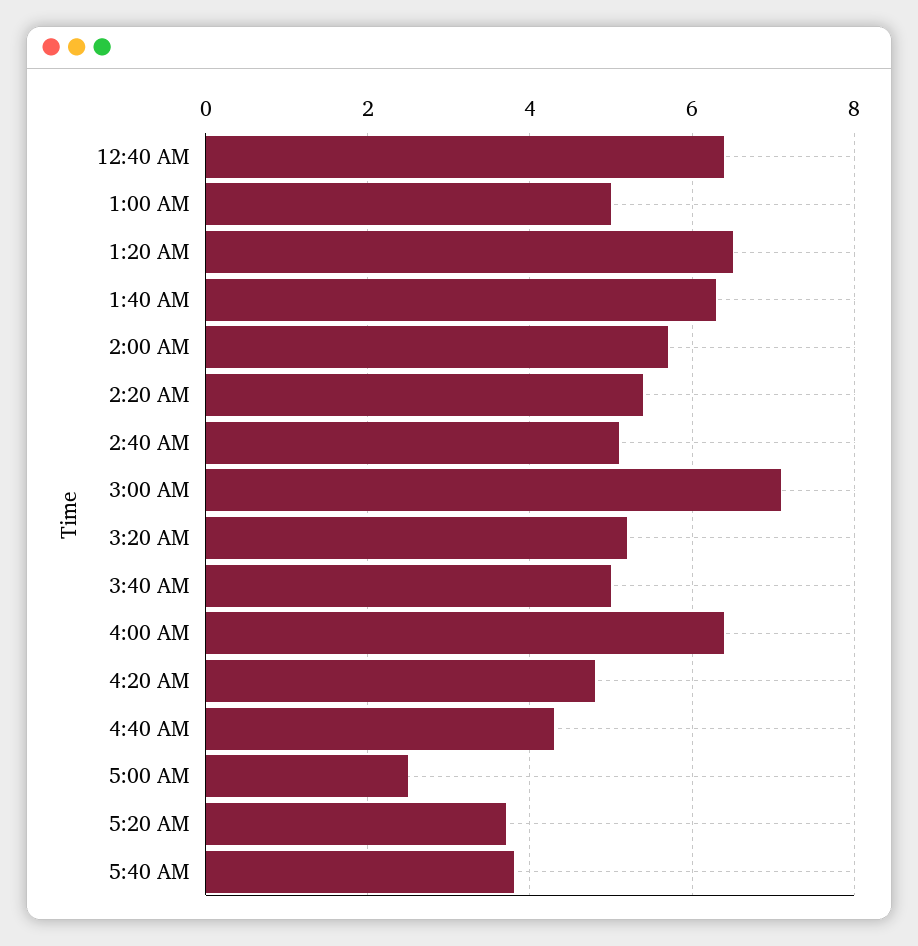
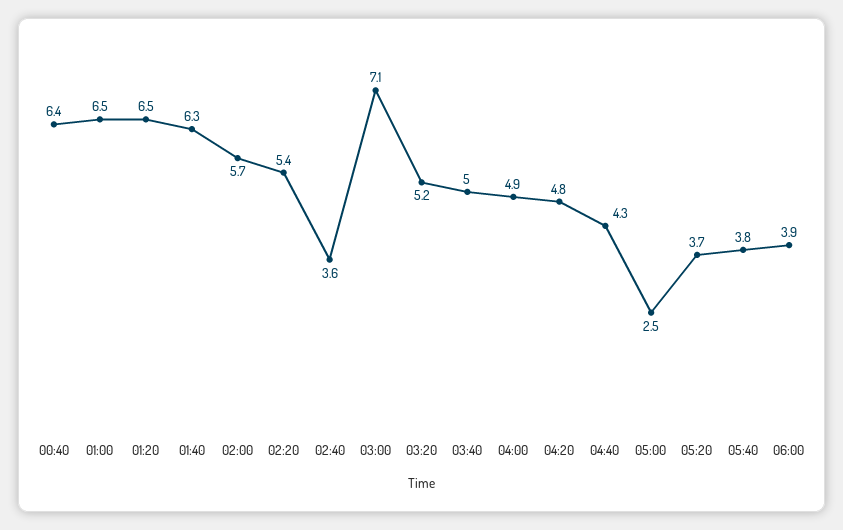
1:00 AM: 5 -> 6.5
2:40 AM: 5 -> 3.6
4:00 AM: 6.5 -> 4.9
06:00: none -> 3.9

